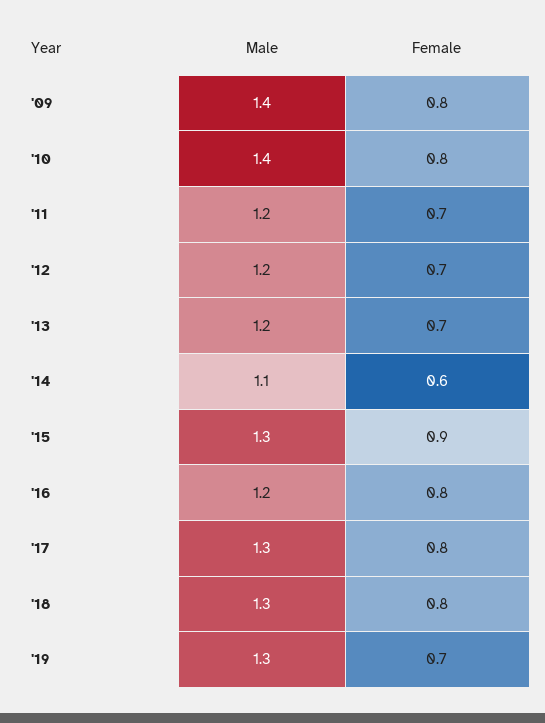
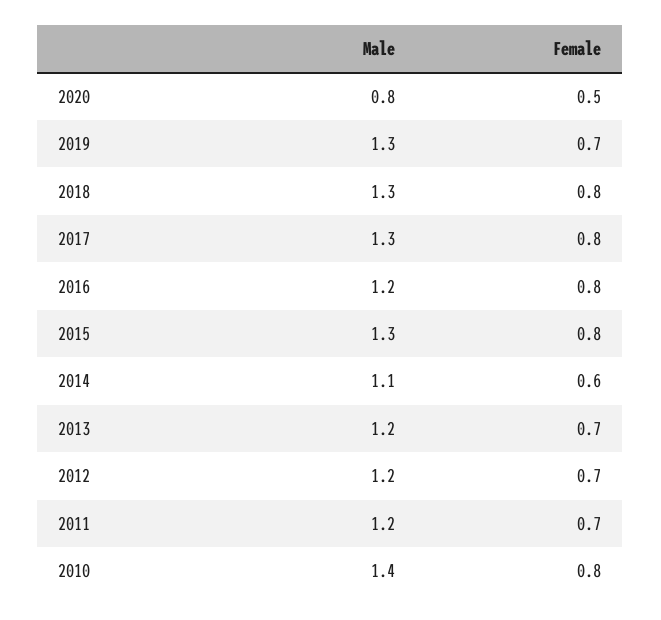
Male, '09: 1.4 -> none
Female, '09: 0.8 -> none
Female, '15: 0.9 -> 0.8
Male, 2020: none -> 0.8
Female, 2020: none -> 0.5

